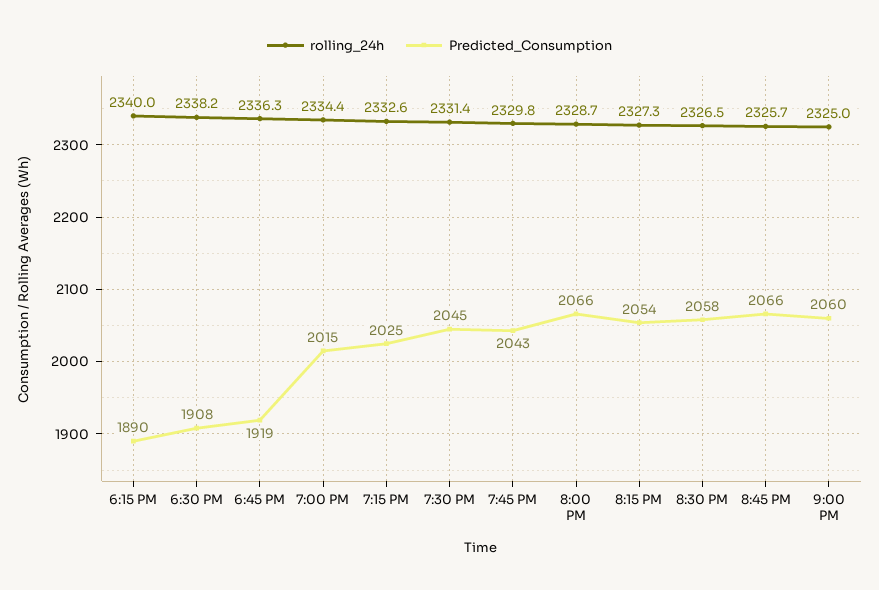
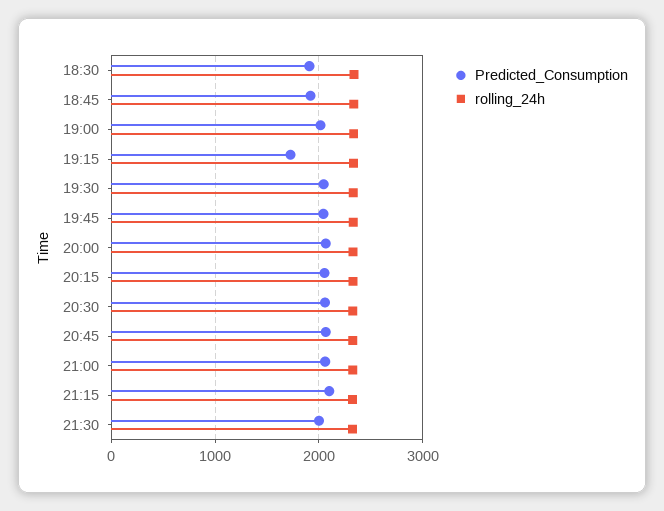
rolling_24h, 6:15 PM: 2340 -> none
Predicted_Consumption, 6:15 PM: 1890 -> none
Predicted_Consumption, 7:15 PM: 2025 -> 1700
Predicted_Consumption, 21:15: none -> 2100
rolling_24h, 21:15: none -> 2300
Predicted_Consumption, 21:30: none -> 2000
rolling_24h, 21:30: none -> 2300

